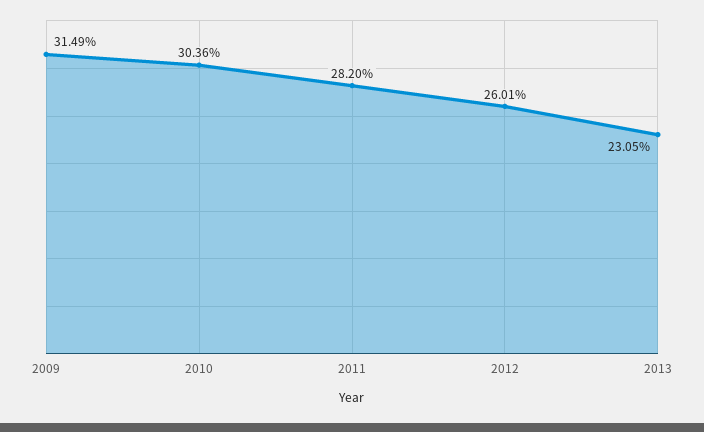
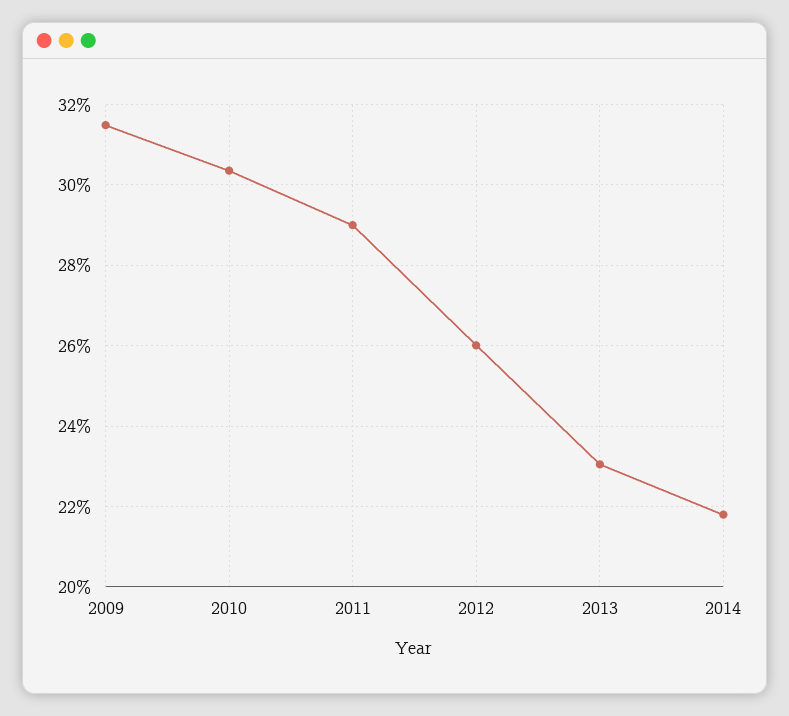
2011: 28.2 -> 29
2014: none -> 21.8

